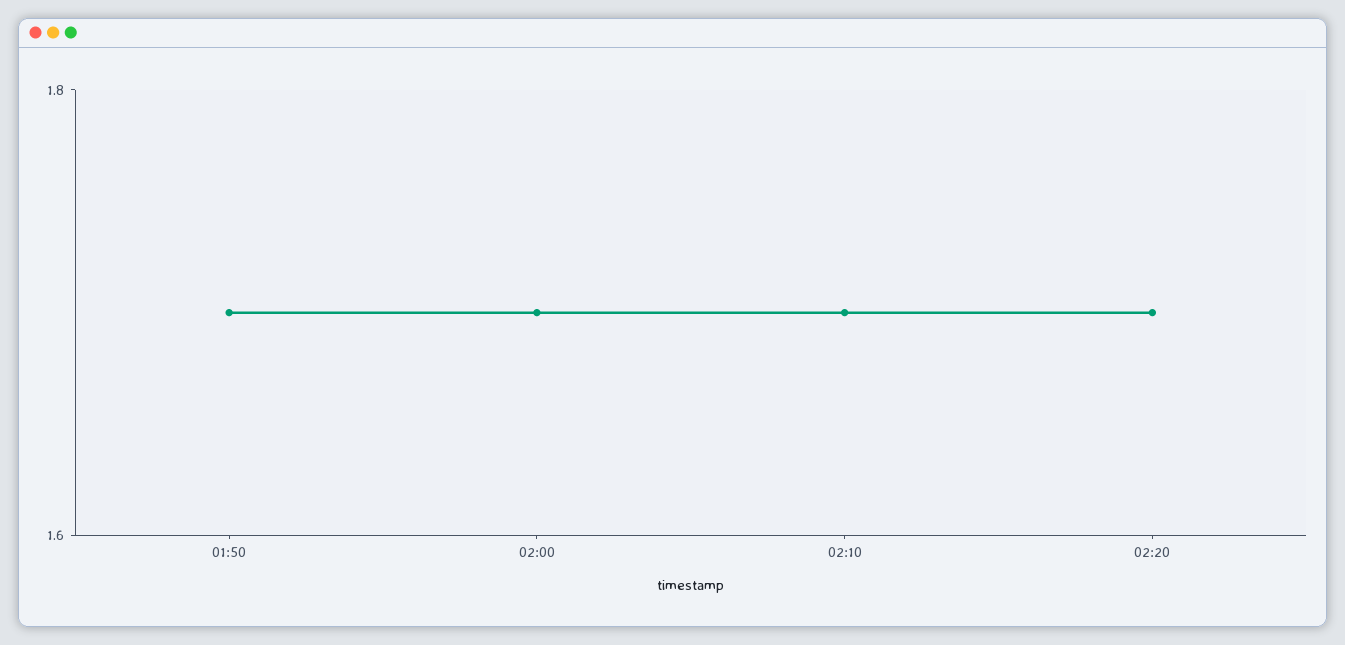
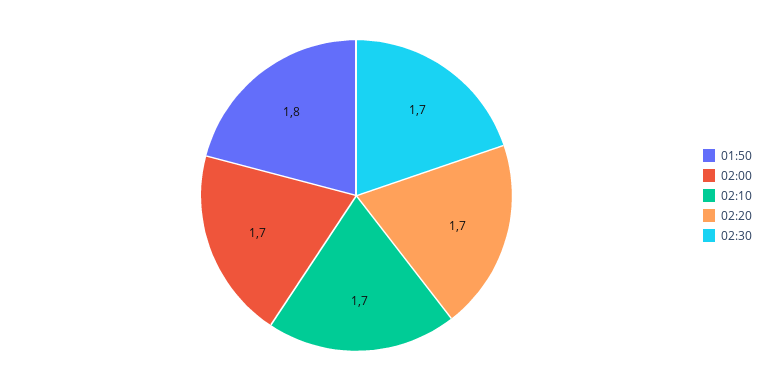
01:50: 1.7 -> 1.8
02:30: none -> 1.7

